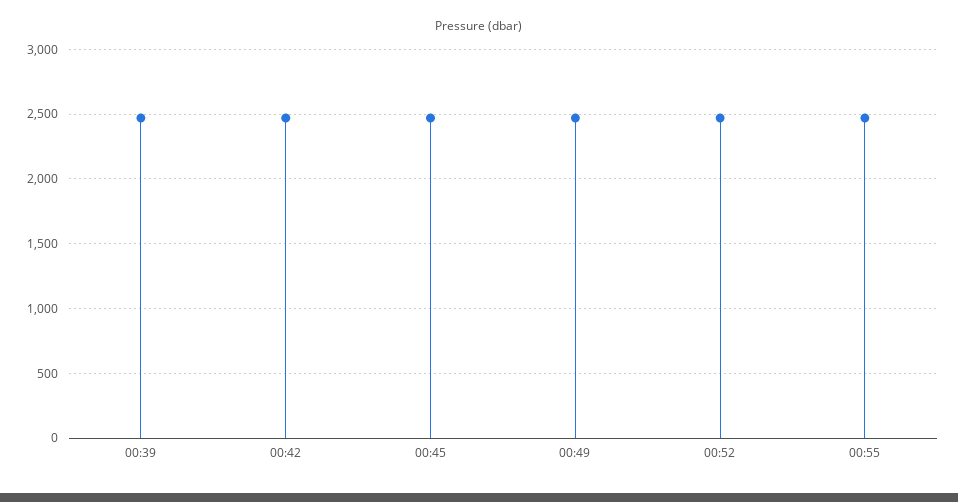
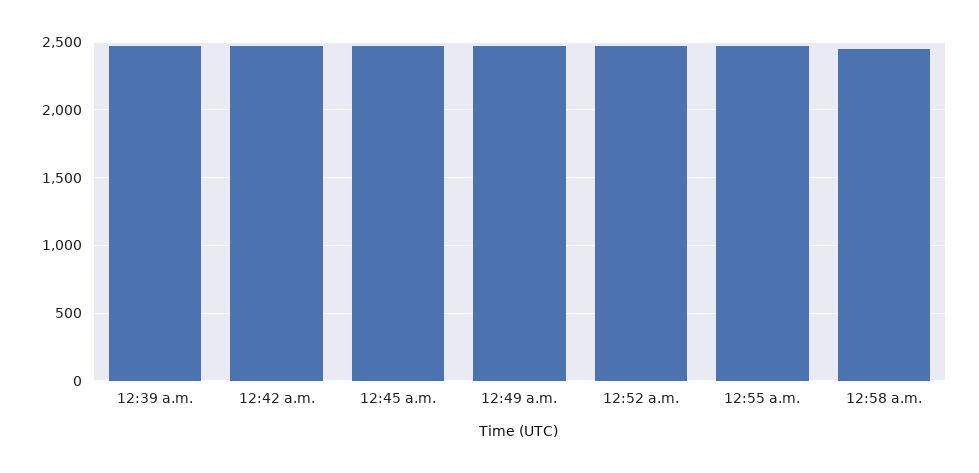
12:58 a.m.: none -> 2450

